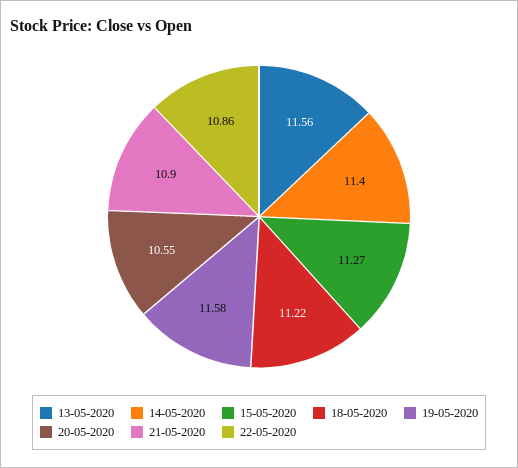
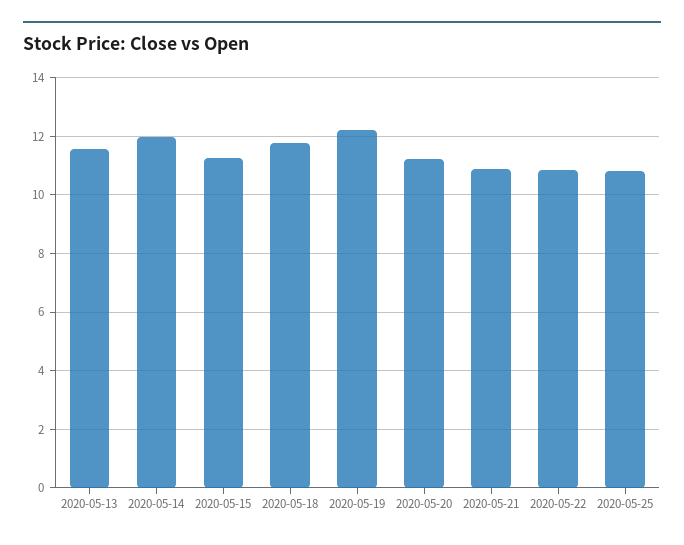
14-05-2020: 11.4 -> 12
18-05-2020: 11.22 -> 11.75
19-05-2020: 11.58 -> 12.25
20-05-2020: 10.55 -> 11.25
2020-05-25: none -> 10.75

